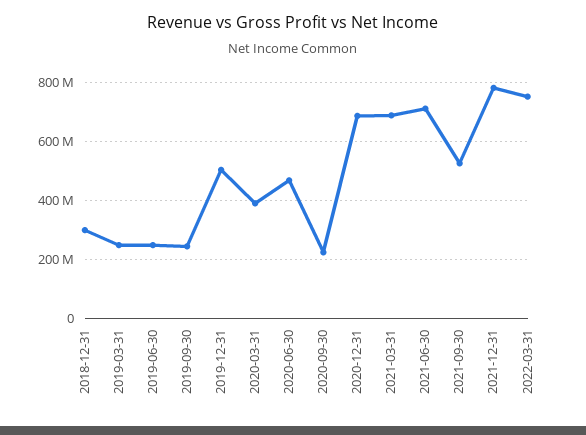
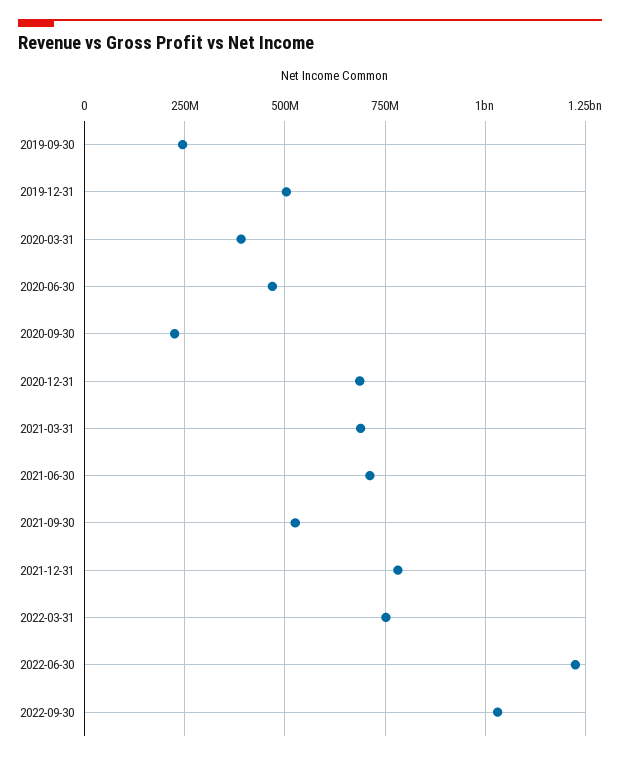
2018-12-31: 300000000 -> none
2019-03-31: 250000000 -> none
2019-06-30: 250000000 -> none
2022-06-30: none -> 1225000000
2022-09-30: none -> 1025000000

